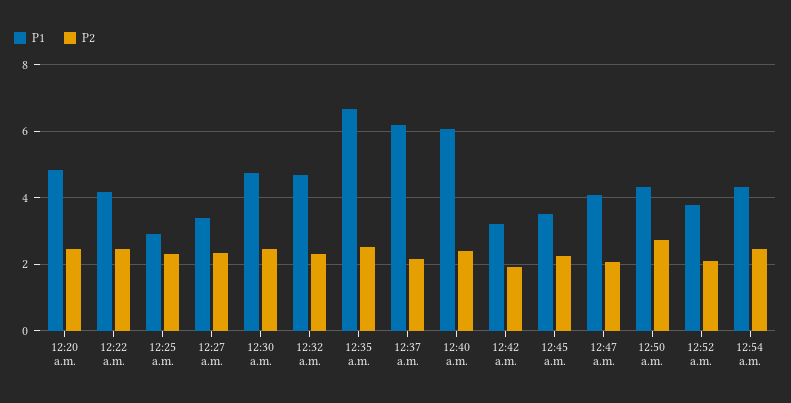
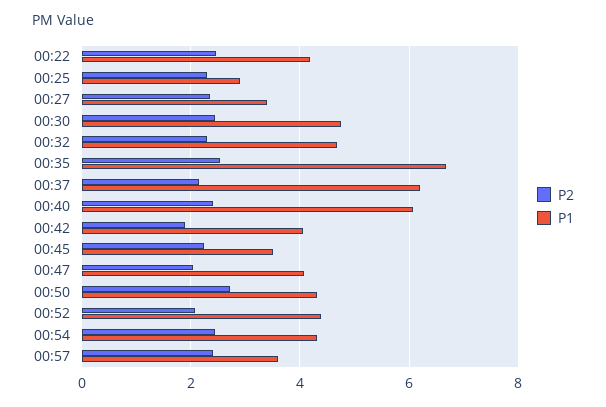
P1, 12:20 a.m.: 4.8 -> none
P2, 12:20 a.m.: 2.4 -> none
P1, 12:42 a.m.: 3.2 -> 4
P1, 12:52 a.m.: 3.8 -> 4.4
P2, 00:57: none -> 2.4
P1, 00:57: none -> 3.6

